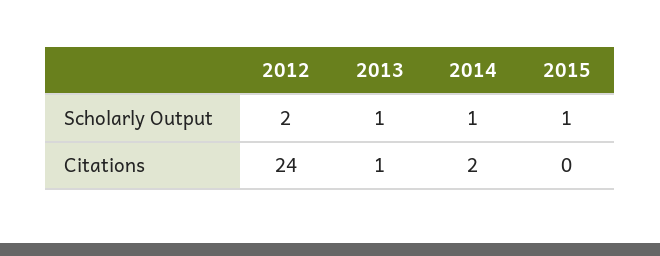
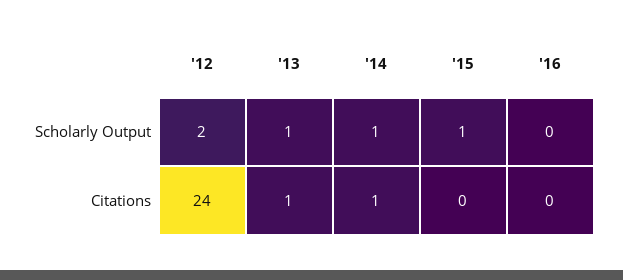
2014, Citations: 2 -> 1
'16, Scholarly Output: none -> 0
'16, Citations: none -> 0

